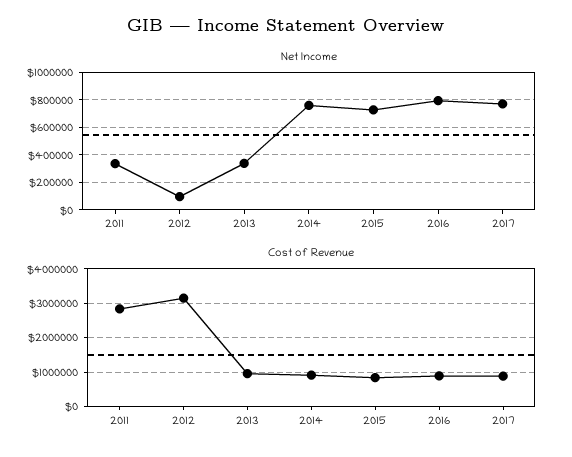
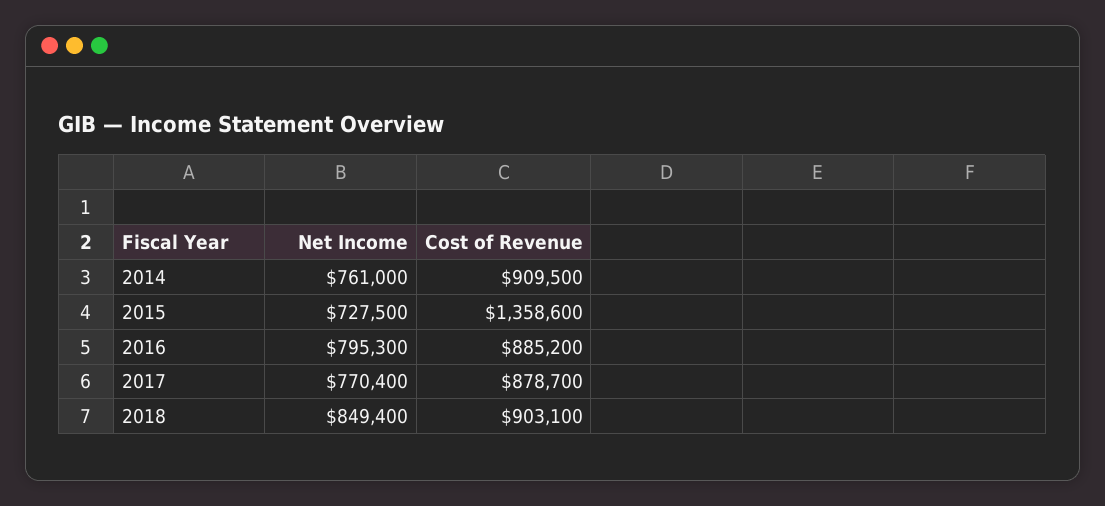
Net Income, 2011: 350000 -> none
Net Income, 2012: 100000 -> none
Net Income, 2013: 350000 -> none
Cost of Revenue, 2011: 2800000 -> none
Cost of Revenue, 2012: 3200000 -> none
Cost of Revenue, 2013: 1000000 -> none
Cost of Revenue, 2015: 800000 -> 1358600
Net Income, 2018: none -> 849400
Cost of Revenue, 2018: none -> 903100

